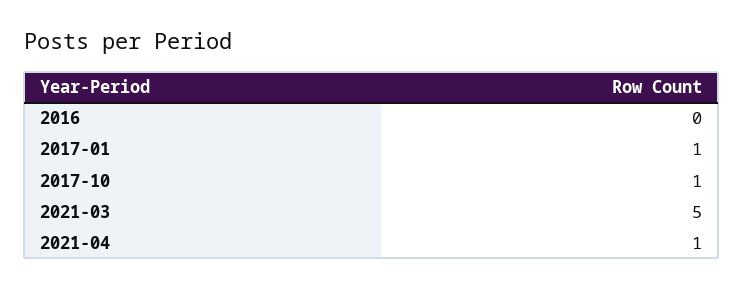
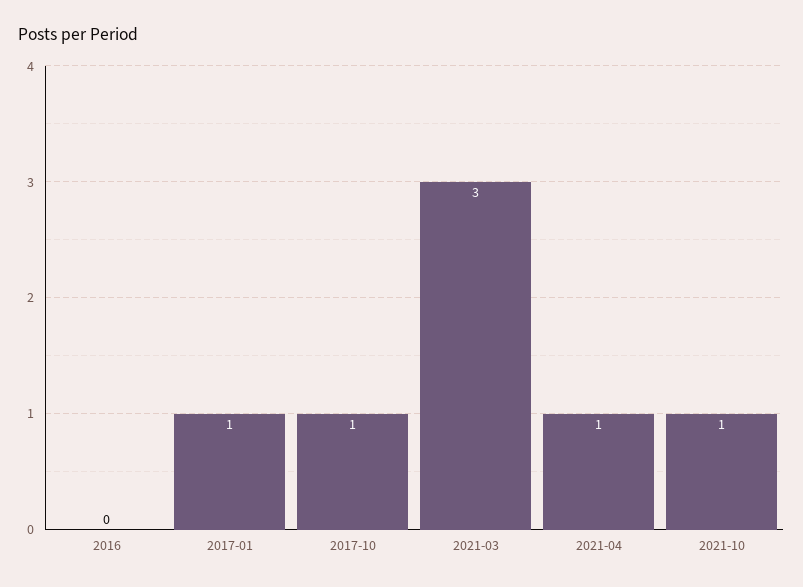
2021-03: 5 -> 3
2021-10: none -> 1

